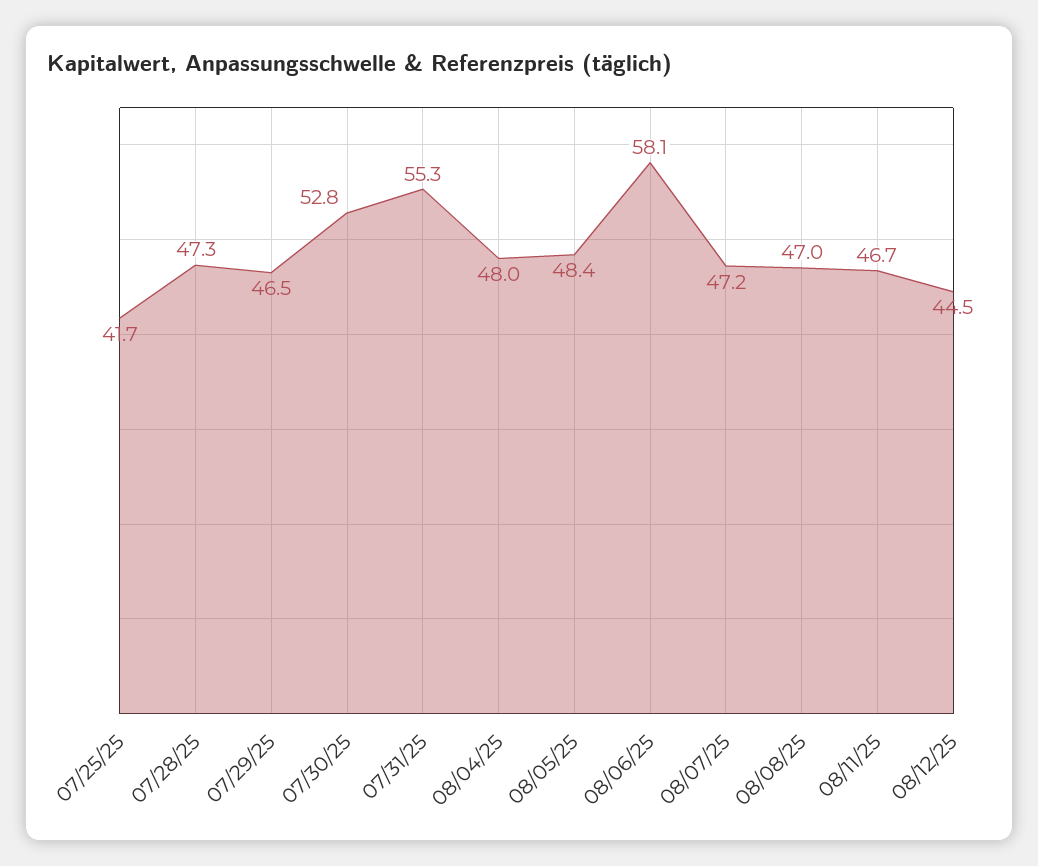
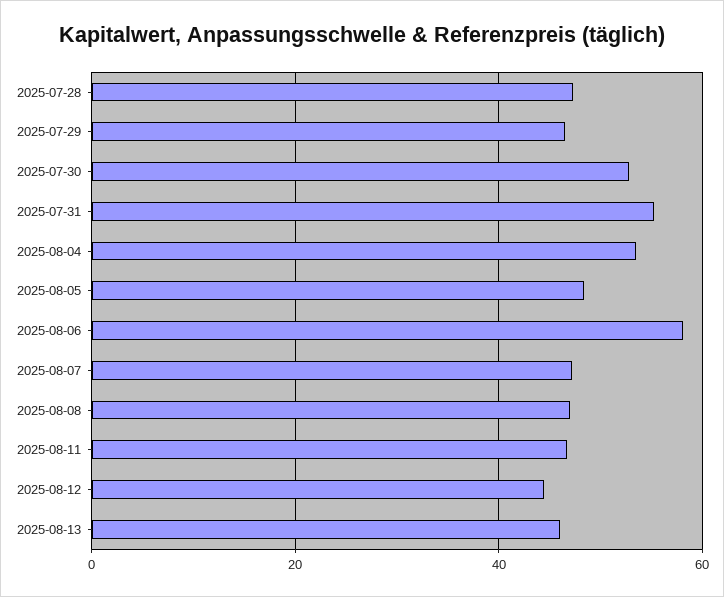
07/25/25: 41.7 -> none
08/04/25: 48 -> 54
2025-08-13: none -> 46

